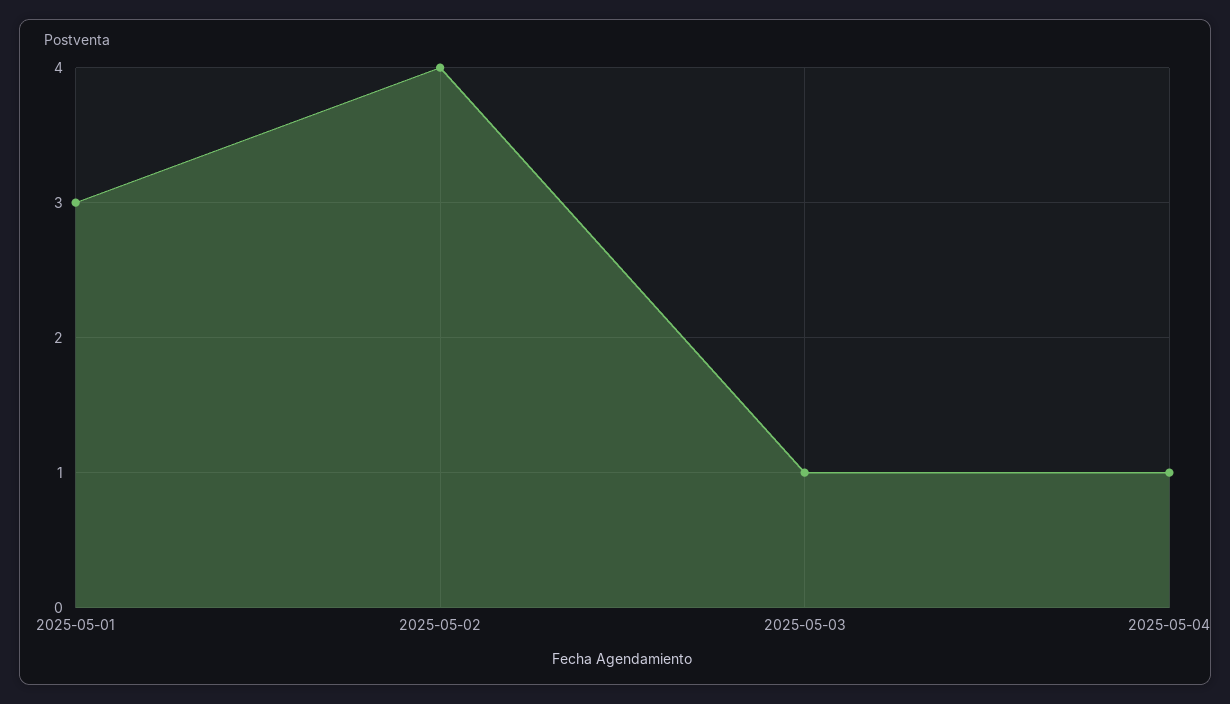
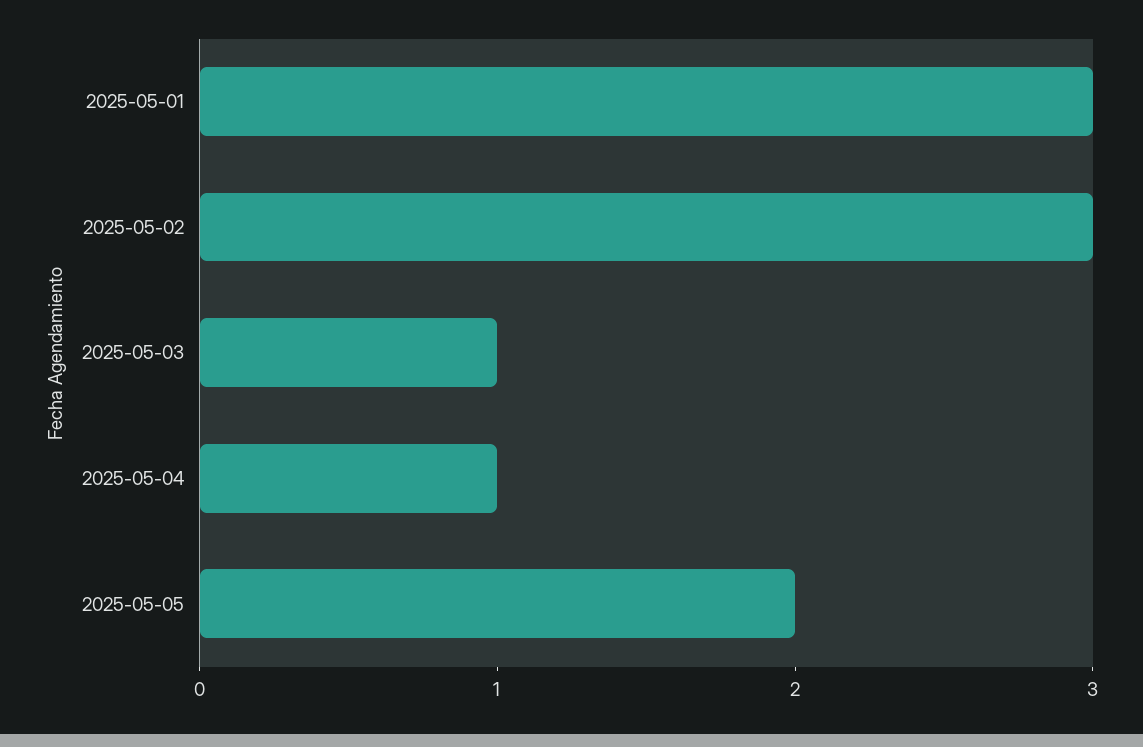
2025-05-02: 4 -> 3
2025-05-05: none -> 2

